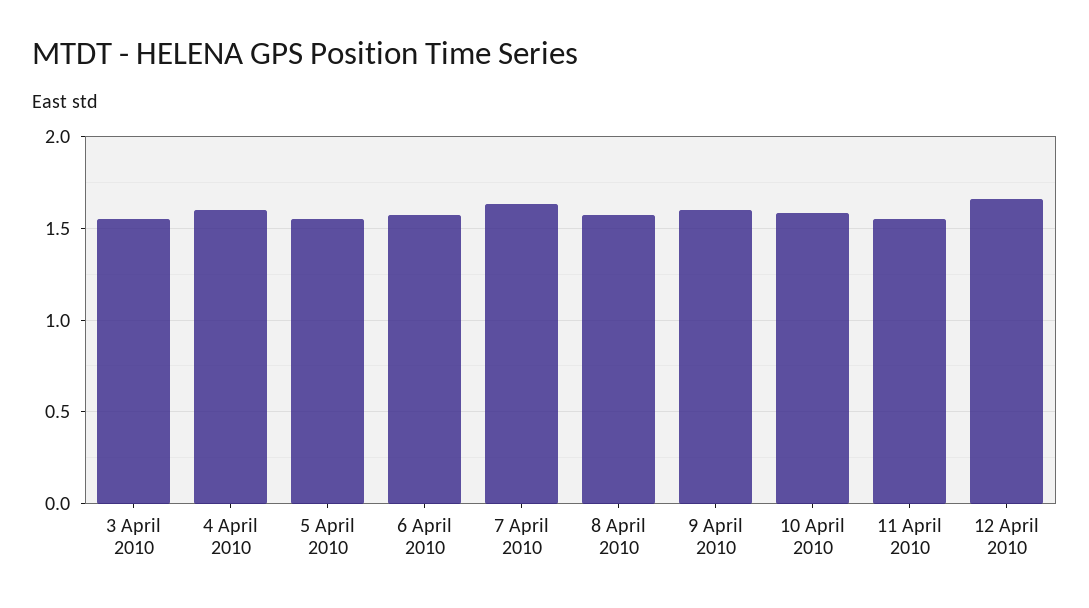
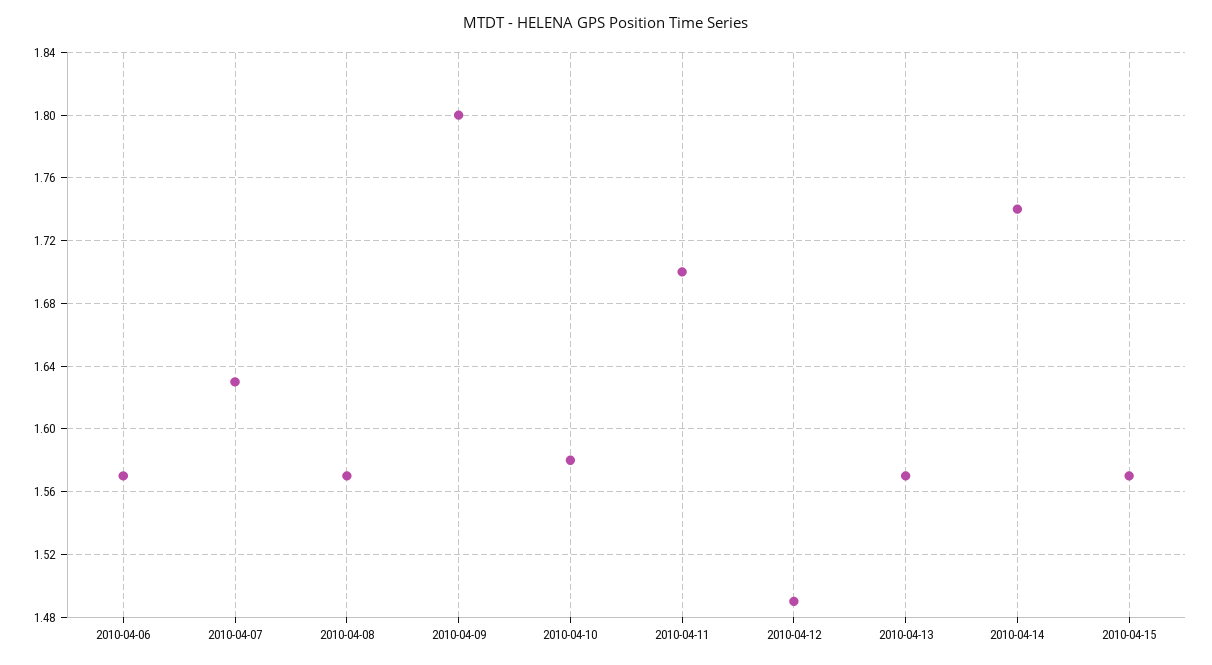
3 April 2010: 1.55 -> none
4 April 2010: 1.6 -> none
5 April 2010: 1.55 -> none
9 April 2010: 1.6 -> 1.8
11 April 2010: 1.55 -> 1.7
12 April 2010: 1.65 -> 1.49
2010-04-13: none -> 1.57
2010-04-14: none -> 1.74
2010-04-15: none -> 1.57

